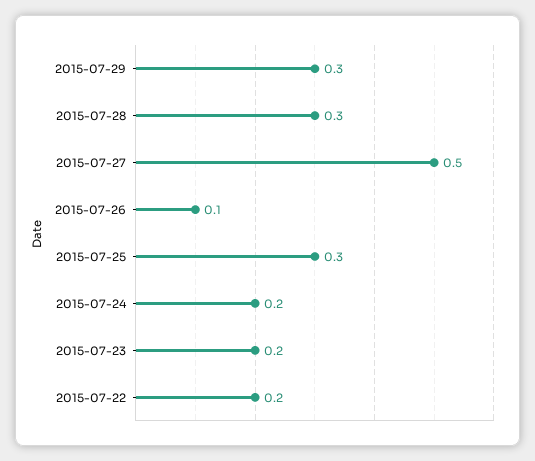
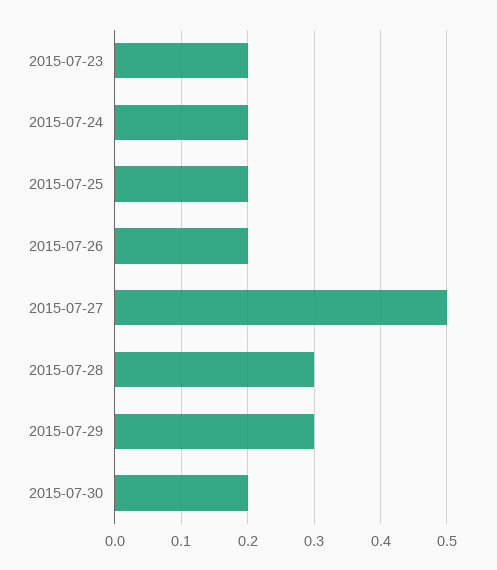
2015-07-26: 0.1 -> 0.2
2015-07-25: 0.3 -> 0.2
2015-07-22: 0.2 -> none
2015-07-30: none -> 0.2

